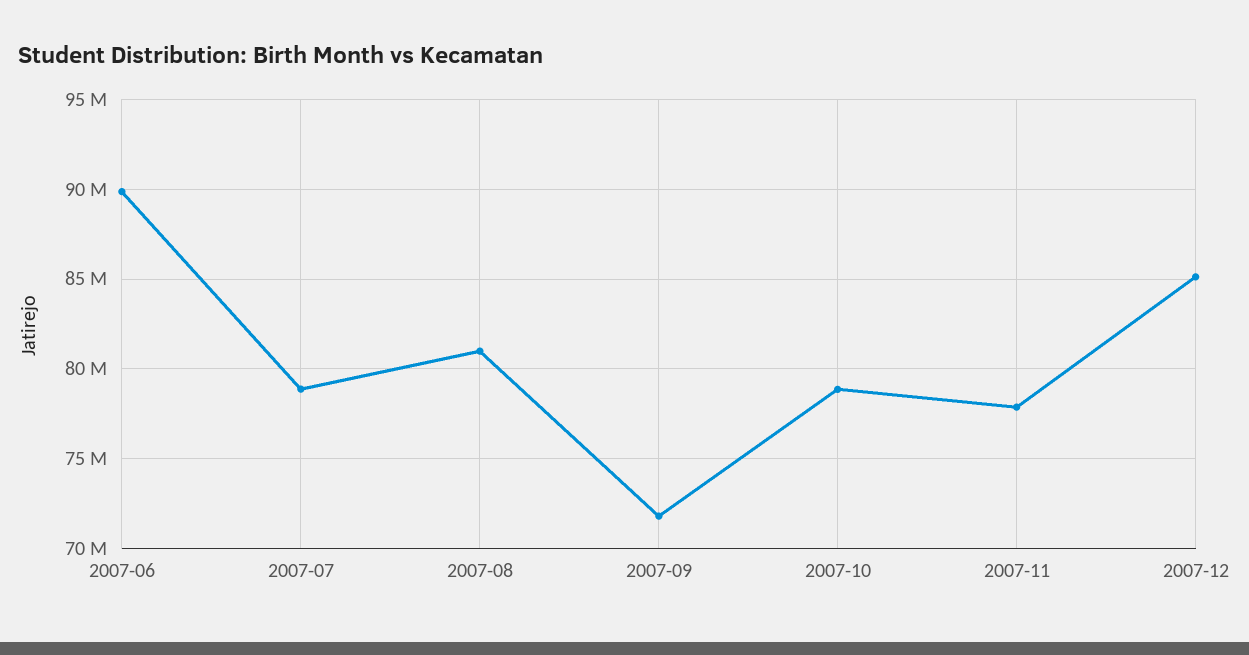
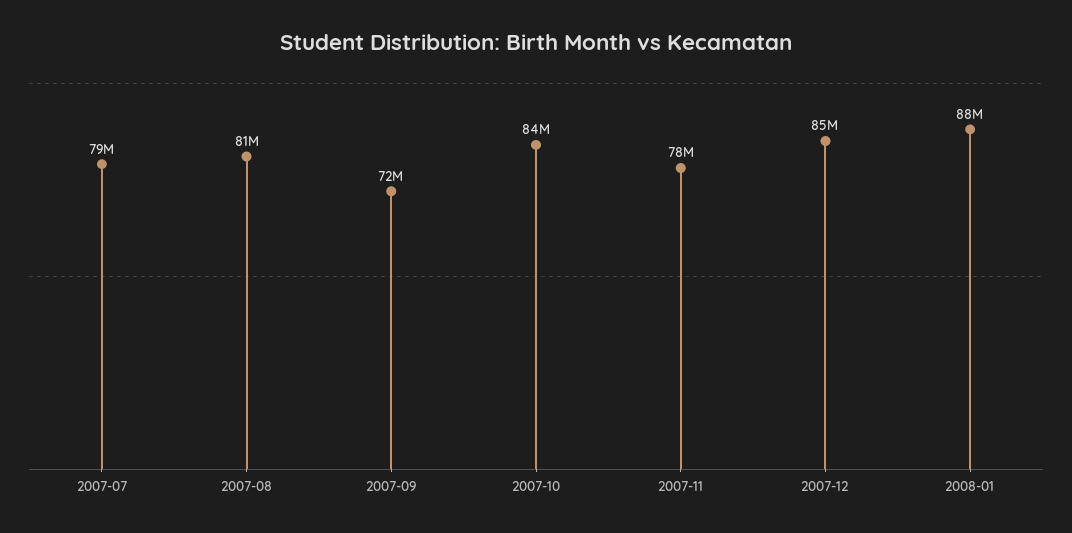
2007-06: 90000000 -> none
2007-10: 79000000 -> 84000000
2008-01: none -> 88000000

